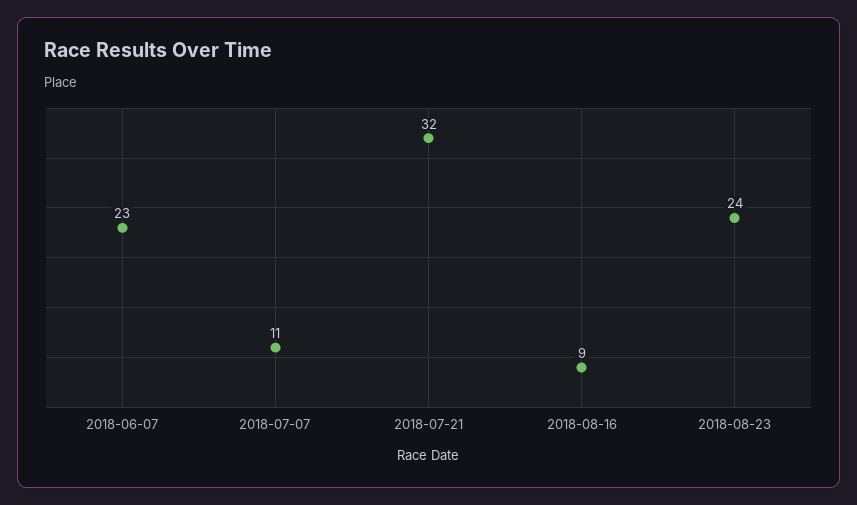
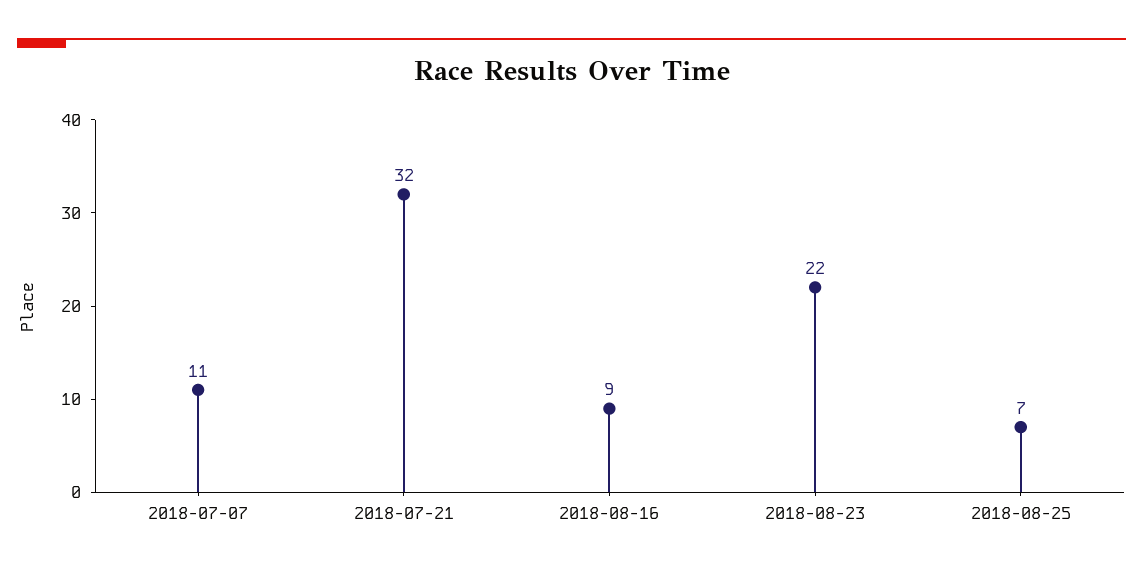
2018-06-07: 23 -> none
2018-08-23: 24 -> 22
2018-08-25: none -> 7

